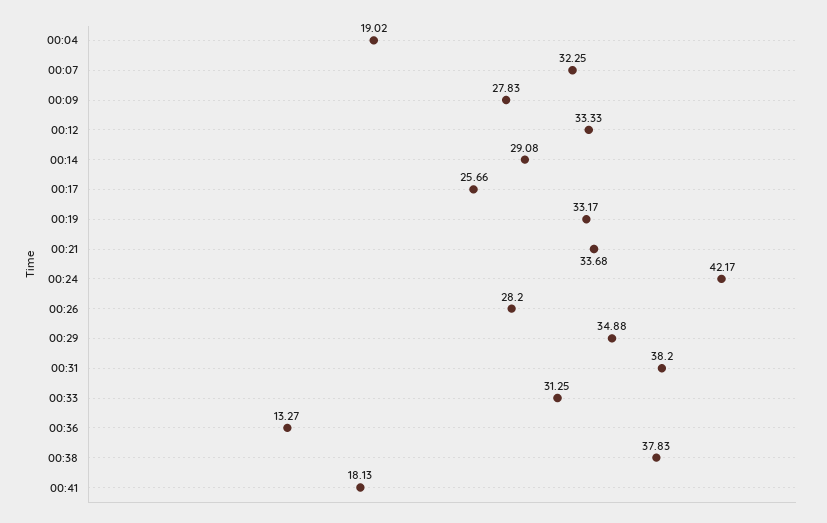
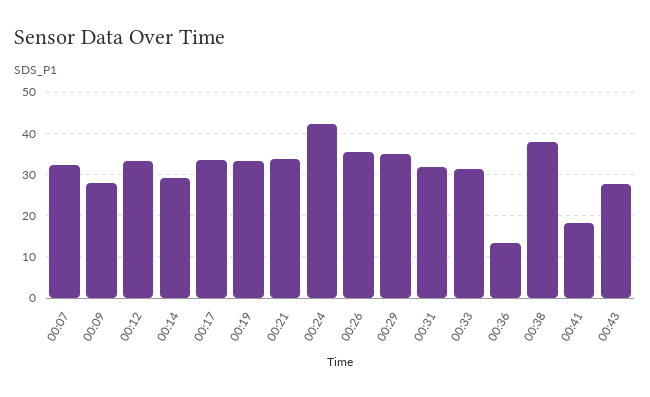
00:04: 19.02 -> none
00:17: 25.66 -> 34
00:26: 28.2 -> 36
00:31: 38.2 -> 32
00:43: none -> 28

